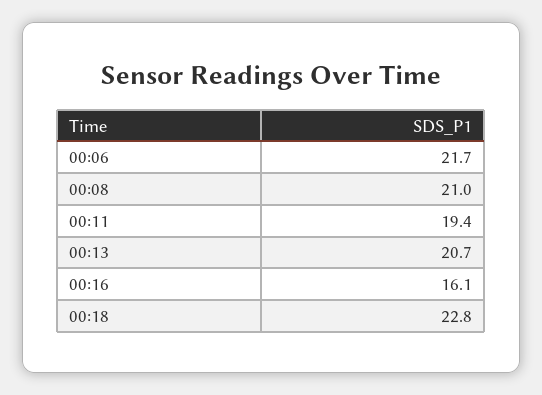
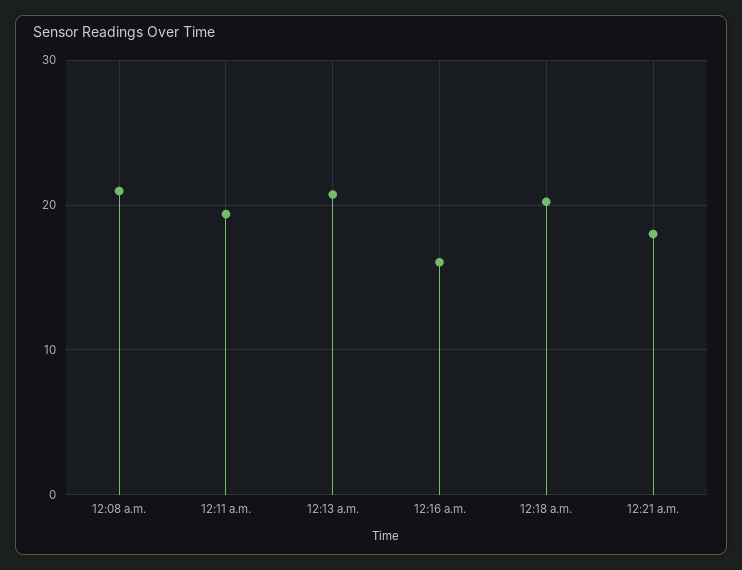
00:06: 21.7 -> none
00:18: 22.8 -> 20
12:21 a.m.: none -> 18

